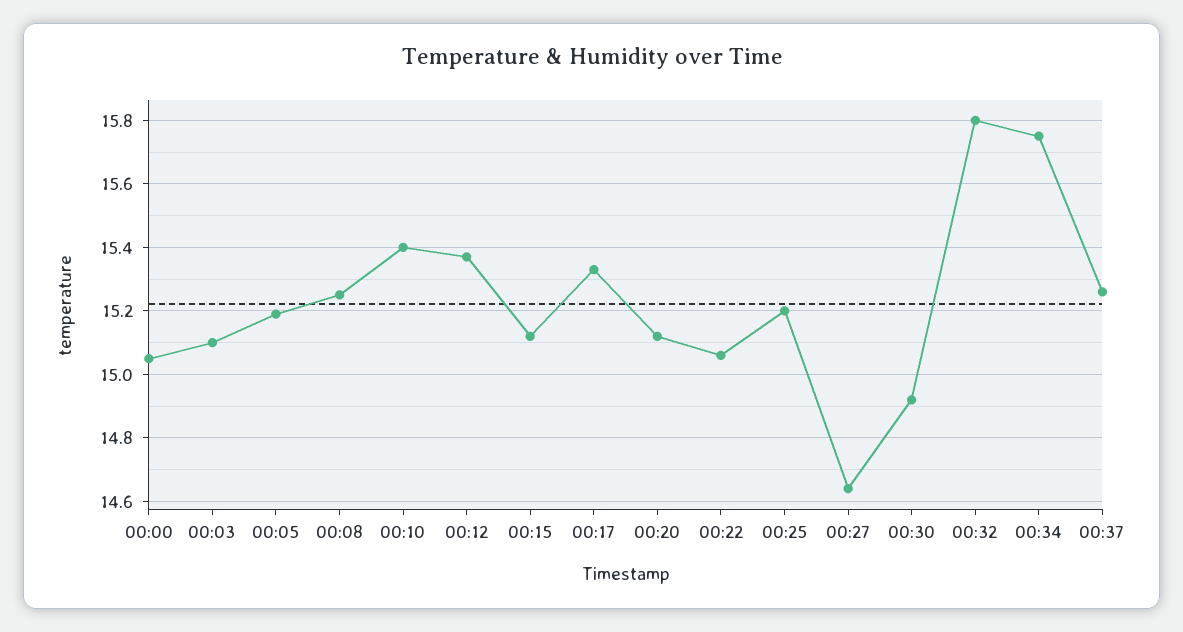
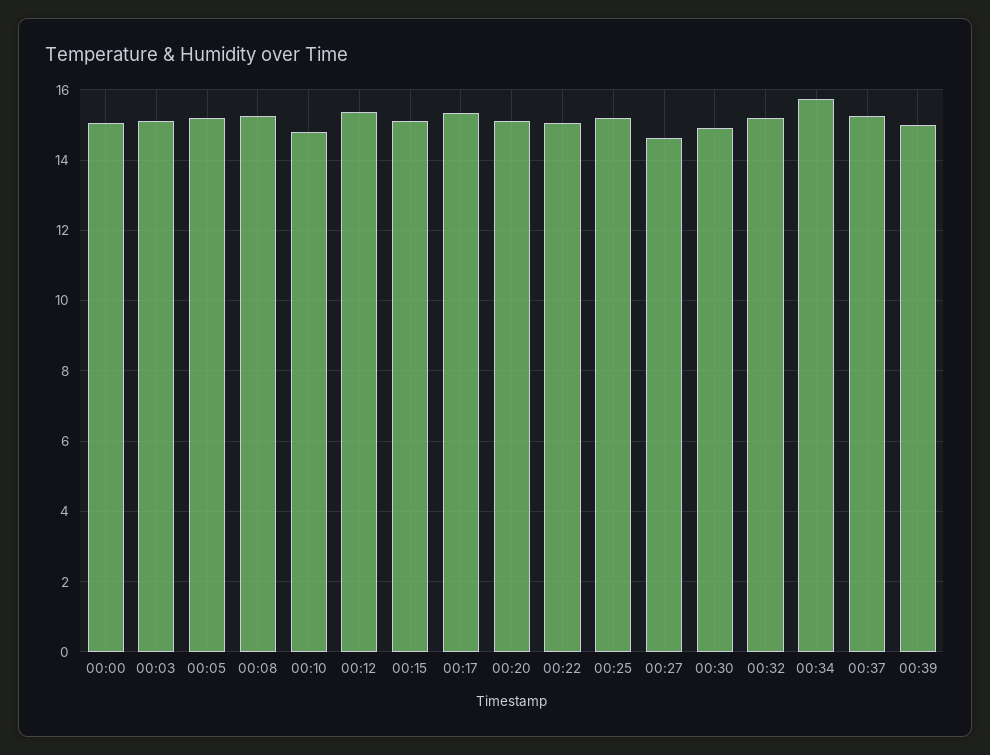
00:10: 15.4 -> 14.8
00:32: 15.8 -> 15.2
00:39: none -> 15

